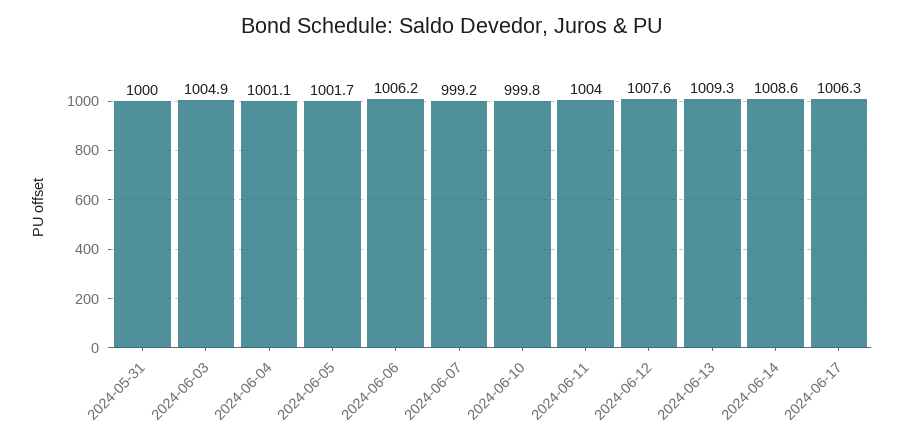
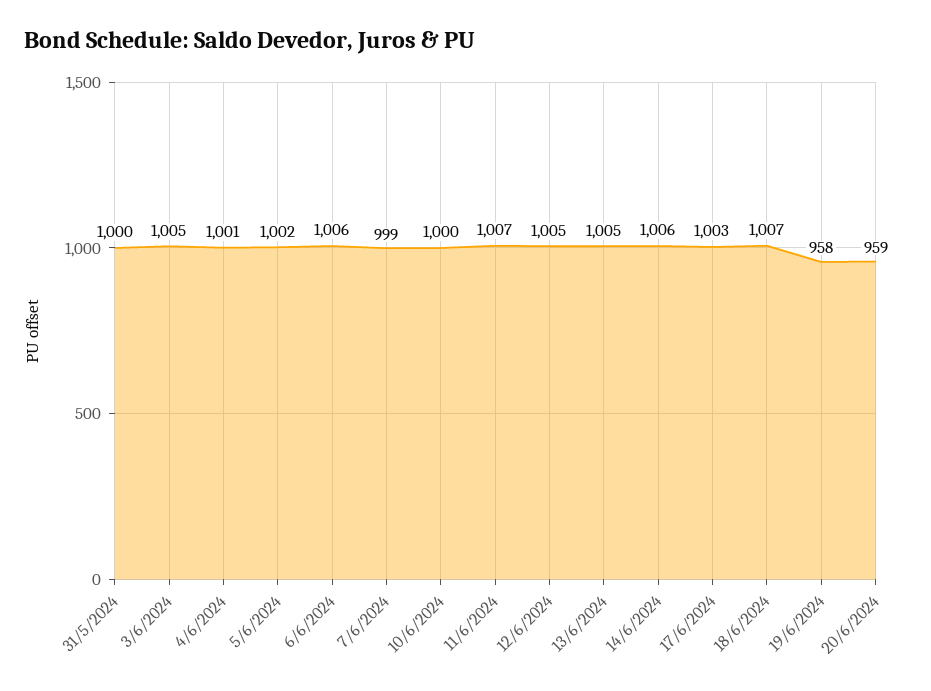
2024-06-11: 1004 -> 1007
2024-06-12: 1007.6 -> 1005
2024-06-13: 1009.3 -> 1005
2024-06-14: 1008.6 -> 1006
2024-06-17: 1006.3 -> 1003
18/6/2024: none -> 1007
19/6/2024: none -> 958
20/6/2024: none -> 959

